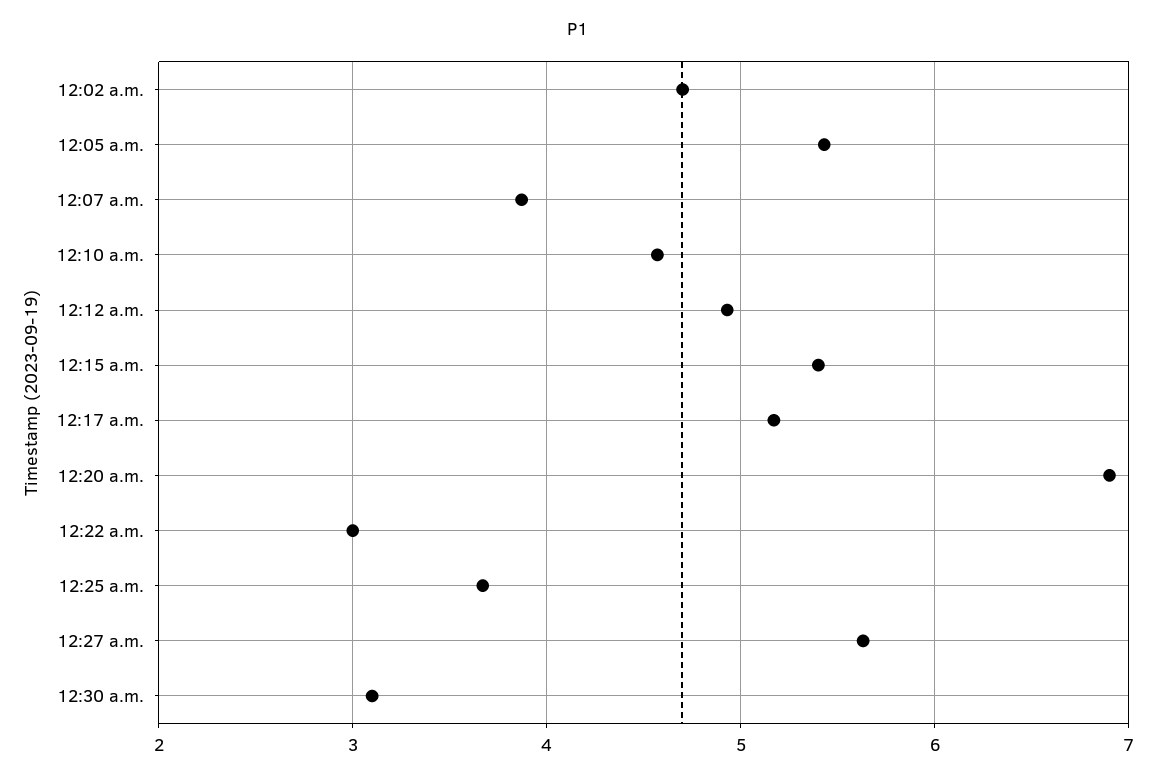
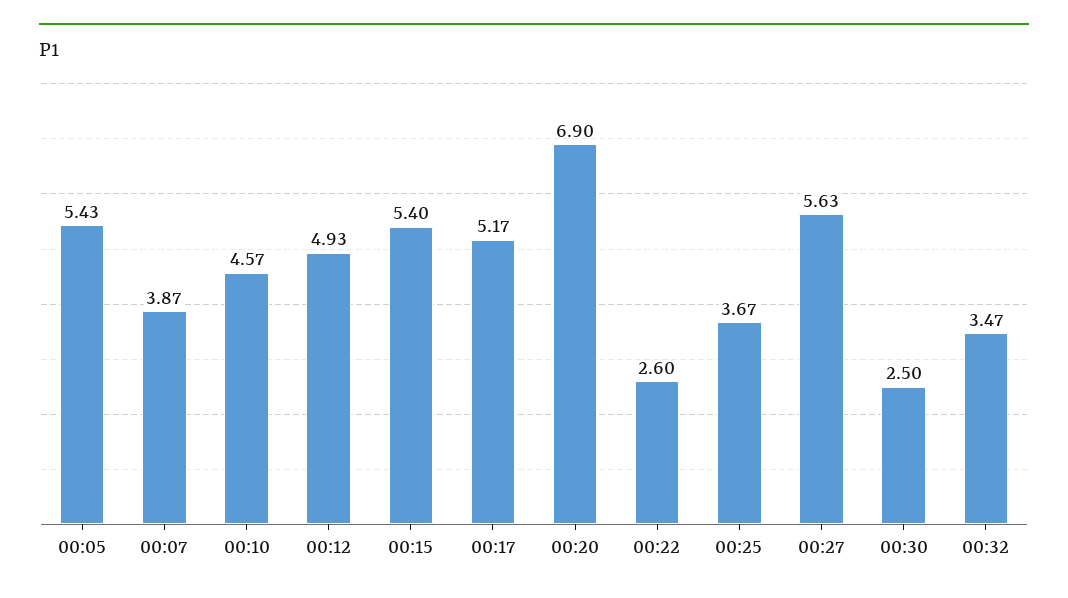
12:02 a.m.: 4.7 -> none
12:22 a.m.: 3 -> 2.6
12:30 a.m.: 3.1 -> 2.5
00:32: none -> 3.47

